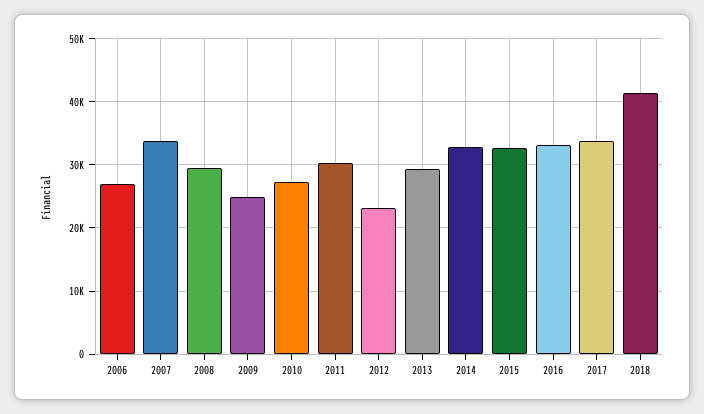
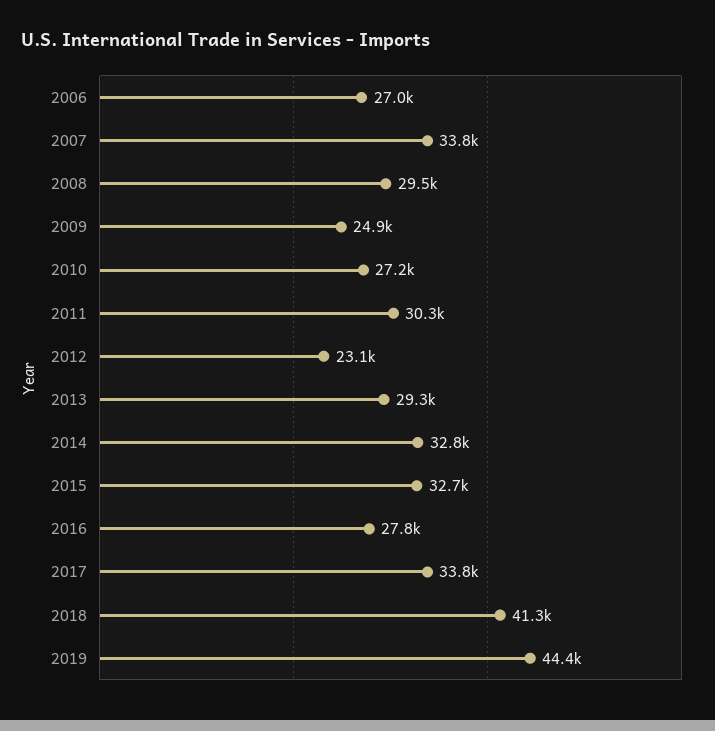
2016: 33000 -> 27800
2019: none -> 44400

